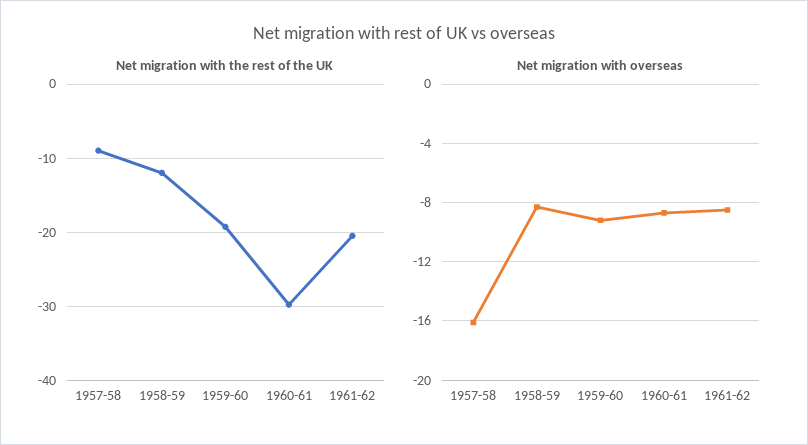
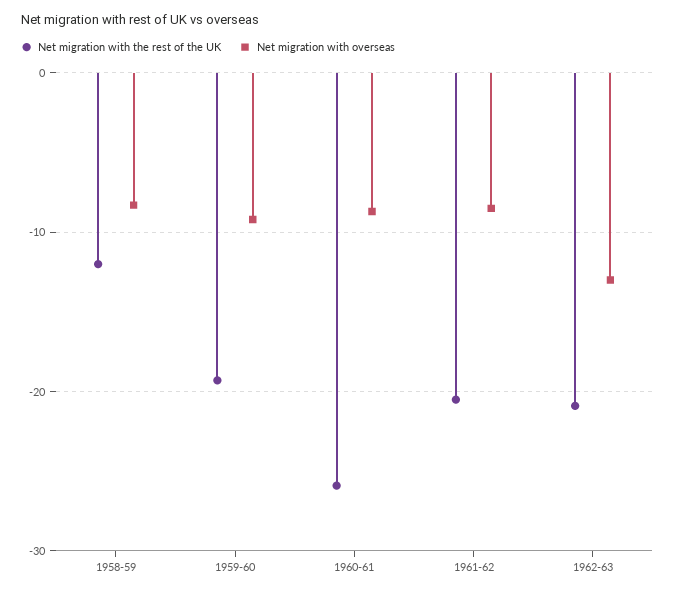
Net migration with the rest of the UK, 1957-58: -9 -> none
Net migration with the rest of the UK, 1960-61: -30 -> -26
Net migration with overseas, 1957-58: -16 -> none
Net migration with the rest of the UK, 1962-63: none -> -21
Net migration with overseas, 1962-63: none -> -13

